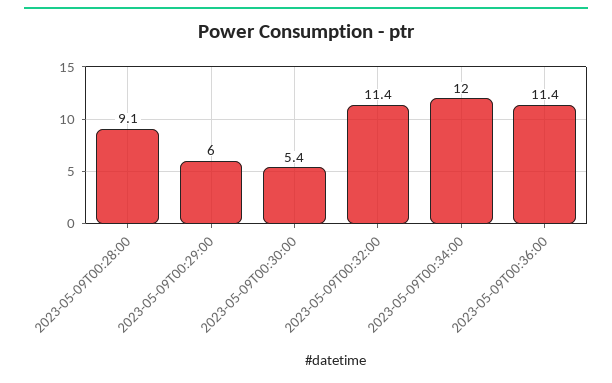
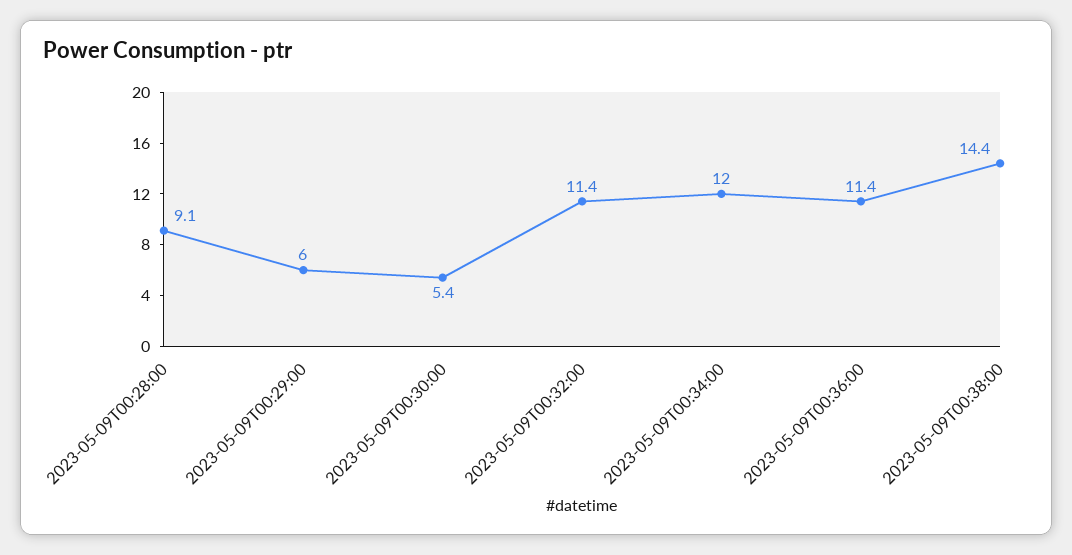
2023-05-09T00:38:00: none -> 14.4

